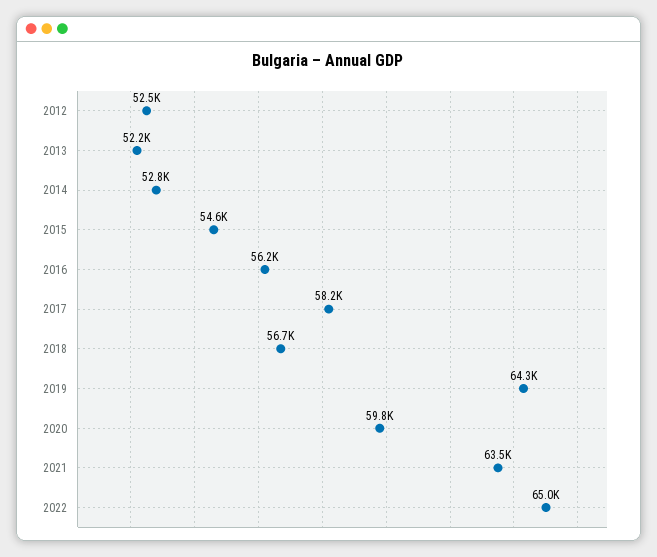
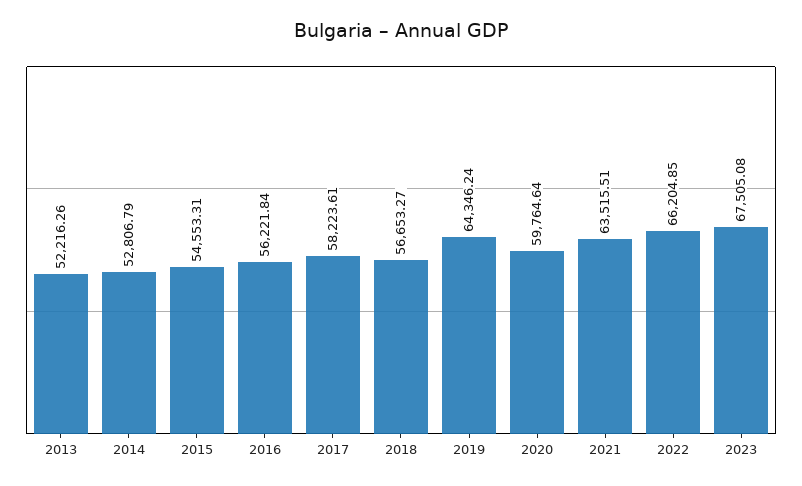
2012: 52500 -> none
2022: 65000 -> 66204.85
2023: none -> 67505.08

